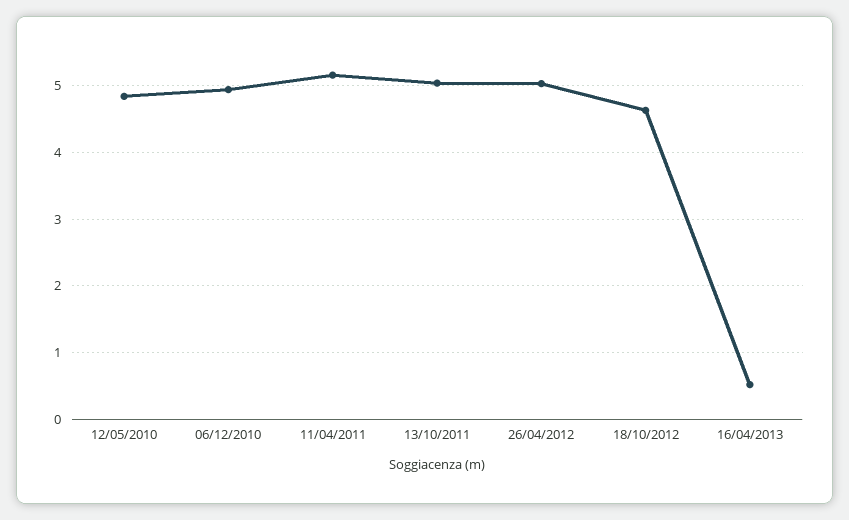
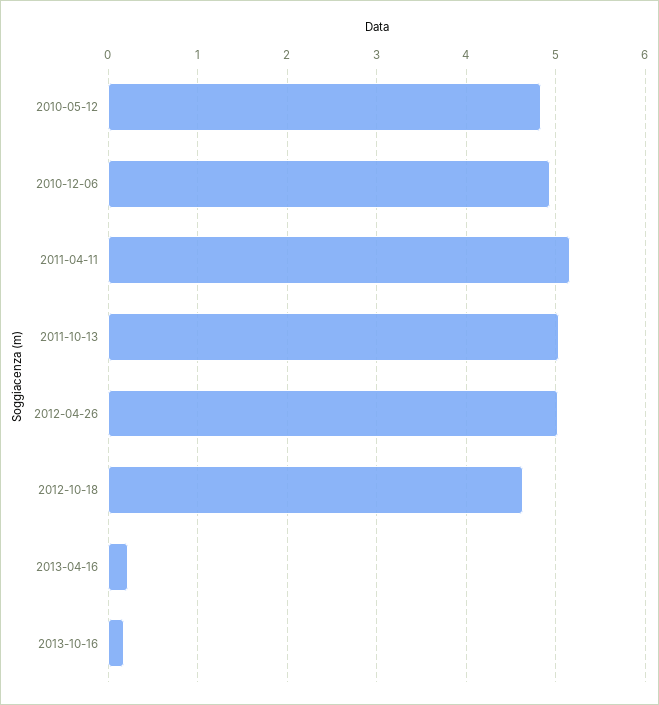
16/04/2013: 0.5 -> 0.2
2013-10-16: none -> 0.2

